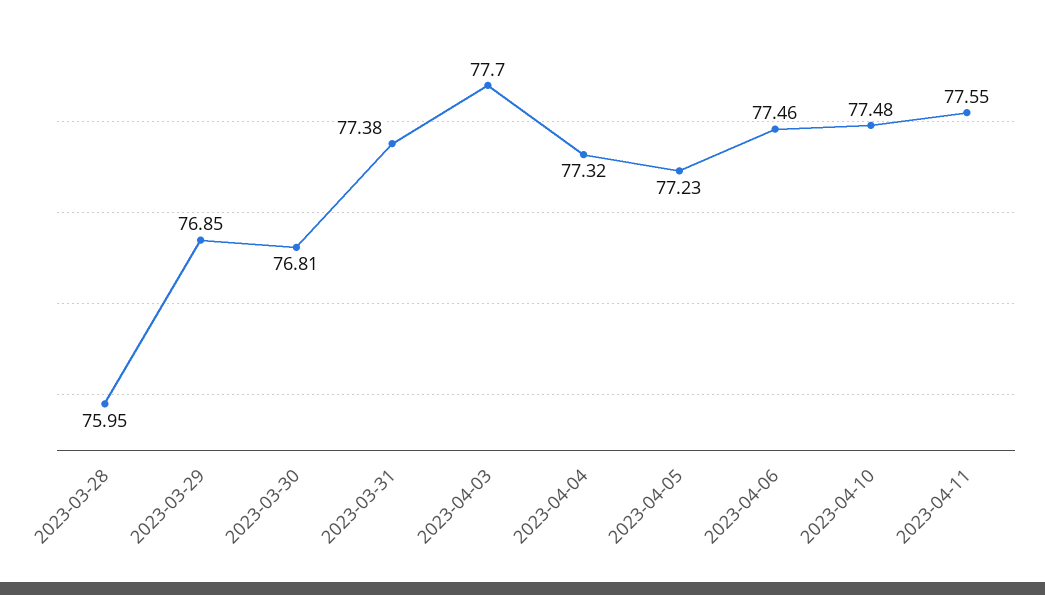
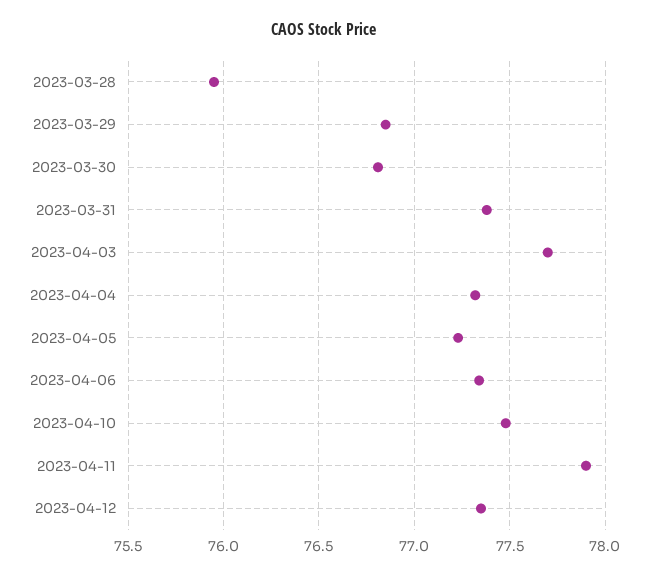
2023-04-06: 77.46 -> 77.35
2023-04-11: 77.55 -> 77.9
2023-04-12: none -> 77.35

